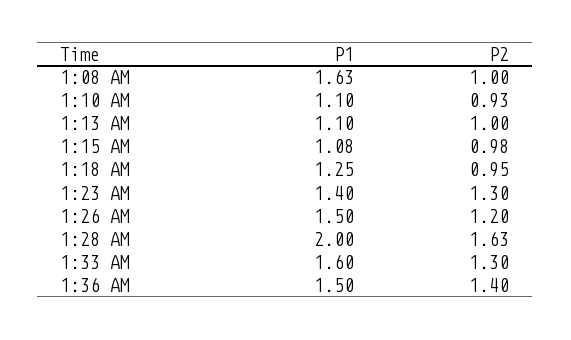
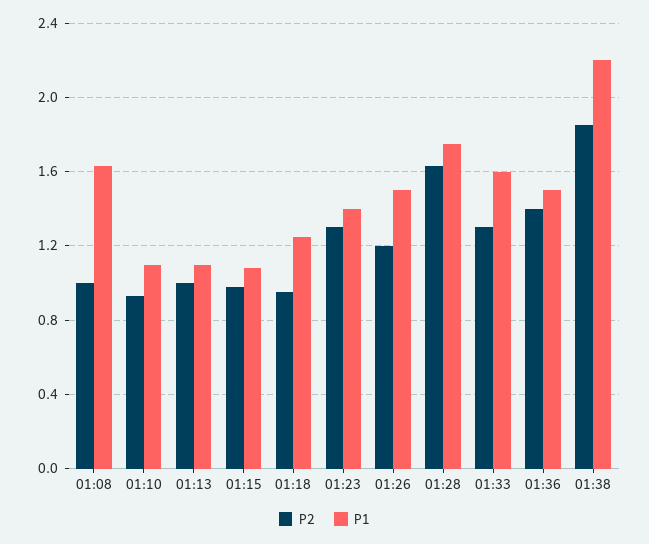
P1, 1:28 AM: 2 -> 1.75
P2, 01:38: none -> 1.85
P1, 01:38: none -> 2.2

